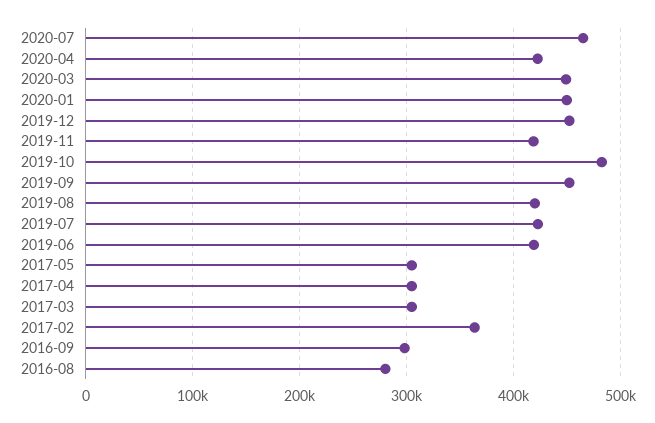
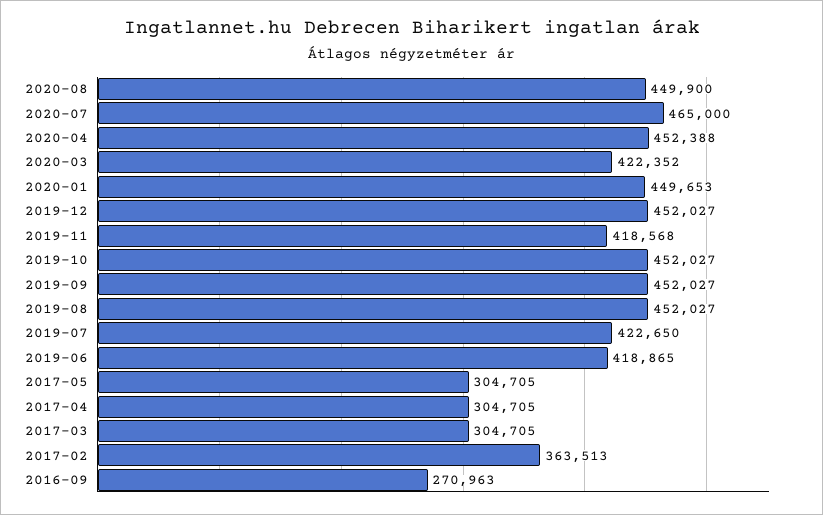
2020-04: 420000 -> 452388
2020-03: 450000 -> 422352
2019-10: 480000 -> 452027
2019-08: 420000 -> 452027
2016-09: 300000 -> 270963
2016-08: 280000 -> none
2020-08: none -> 449900

